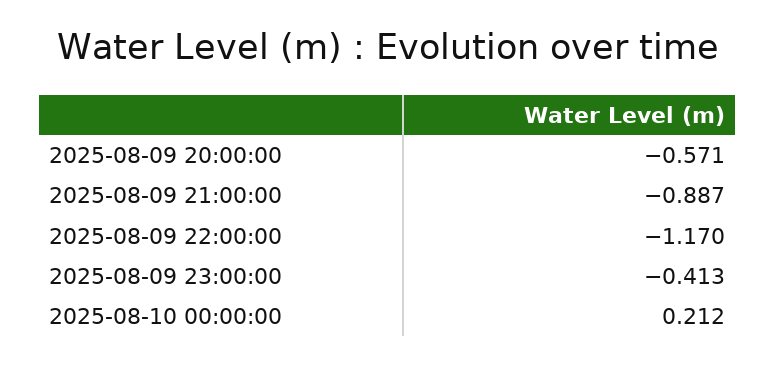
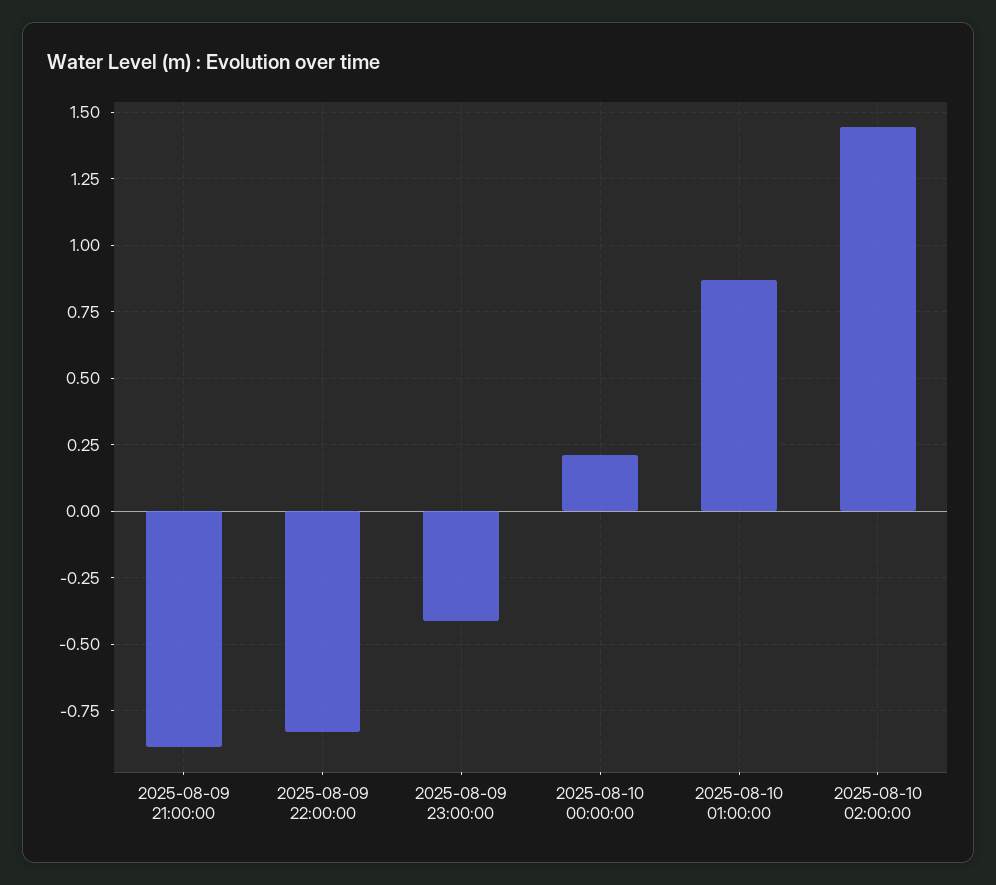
2025-08-09 20:00:00: -0.571 -> none
2025-08-09 22:00:00: -1.17 -> -0.825
2025-08-10 01:00:00: none -> 0.875
2025-08-10 02:00:00: none -> 1.45

